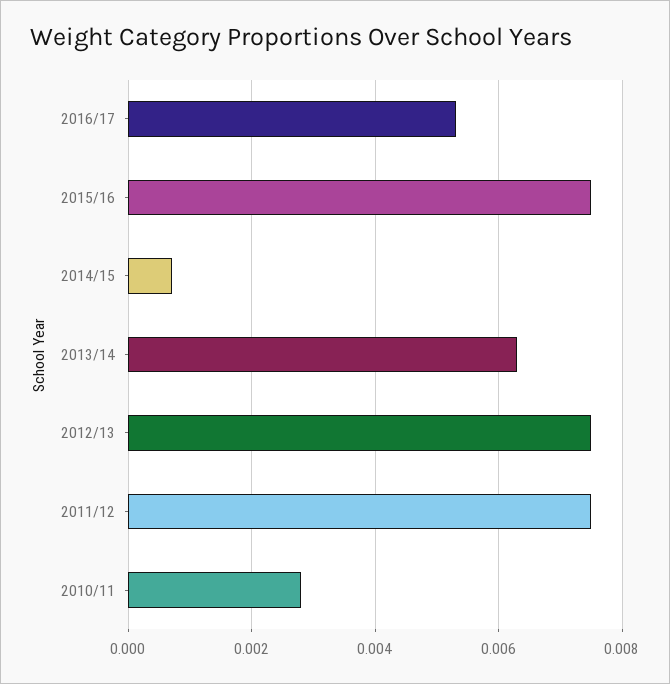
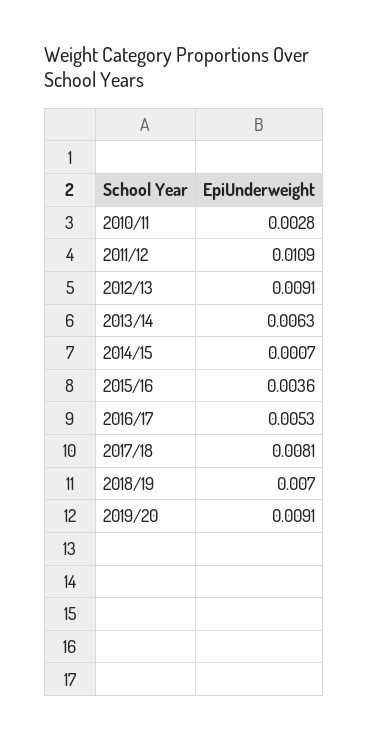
2015/16: 0.0075 -> 0.0036
2012/13: 0.0075 -> 0.0091
2011/12: 0.0075 -> 0.0109
2017/18: none -> 0.0081
2018/19: none -> 0.007
2019/20: none -> 0.0091

